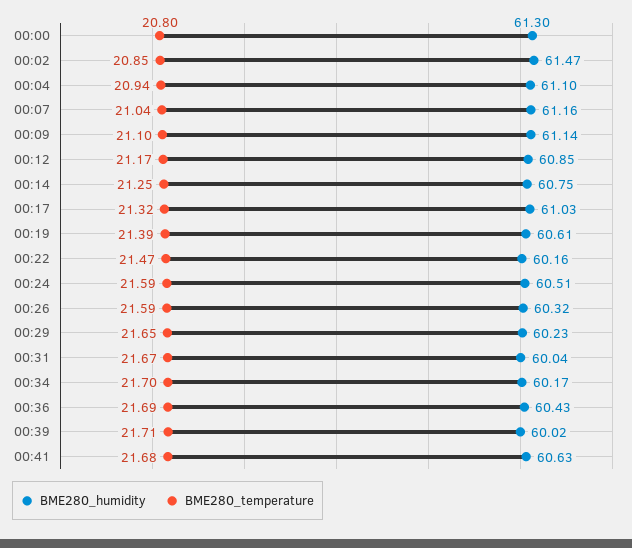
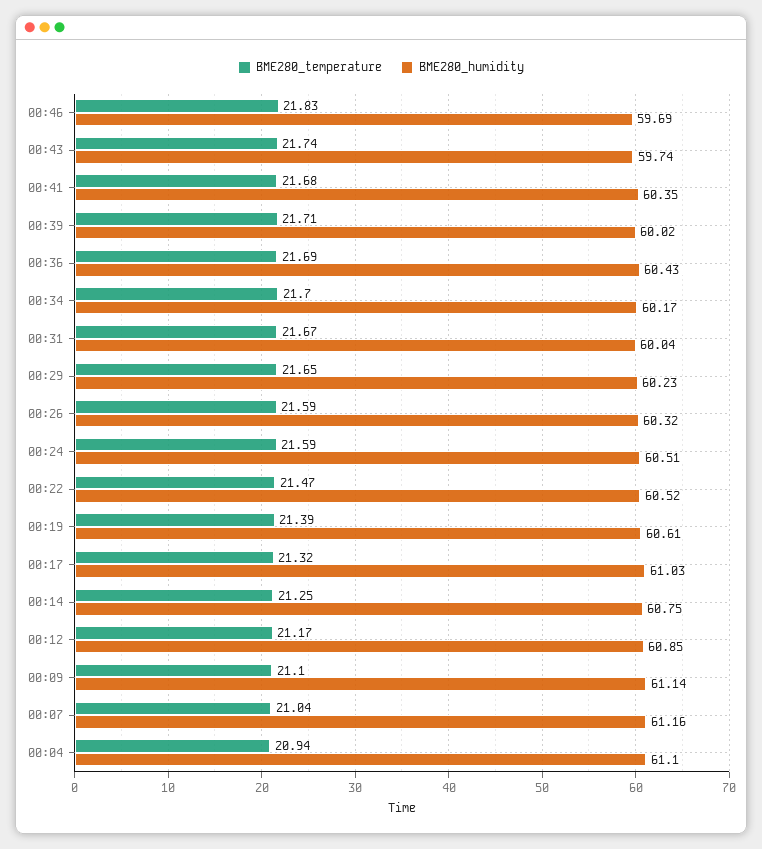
BME280_humidity, 00:00: 61.3 -> none
BME280_temperature, 00:00: 20.8 -> none
BME280_humidity, 00:02: 61.47 -> none
BME280_temperature, 00:02: 20.85 -> none
BME280_humidity, 00:22: 60.16 -> 60.52
BME280_humidity, 00:41: 60.63 -> 60.35
BME280_temperature, 00:46: none -> 21.83
BME280_humidity, 00:46: none -> 59.69
BME280_temperature, 00:43: none -> 21.74
BME280_humidity, 00:43: none -> 59.74

